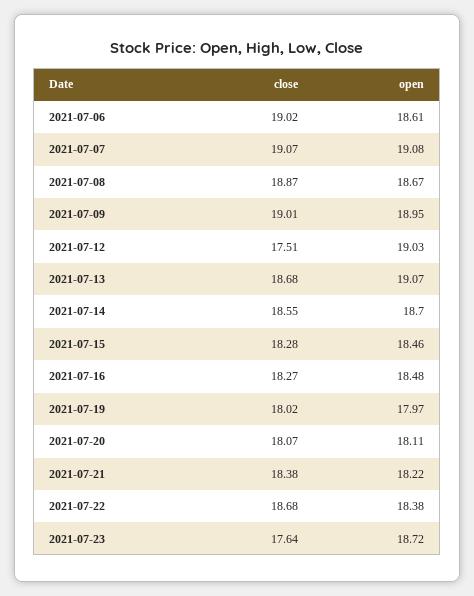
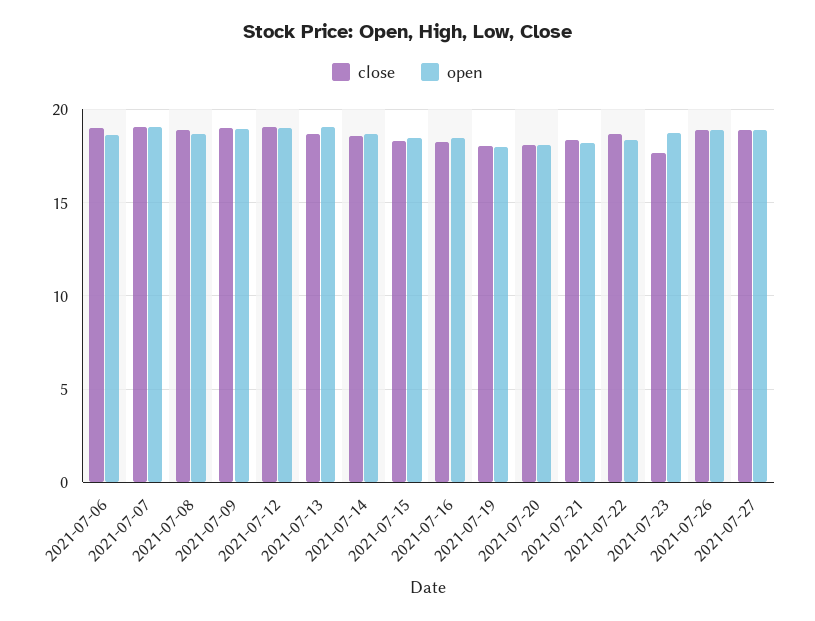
close, 2021-07-12: 17.51 -> 19
close, 2021-07-26: none -> 19
open, 2021-07-26: none -> 19
close, 2021-07-27: none -> 19
open, 2021-07-27: none -> 19

